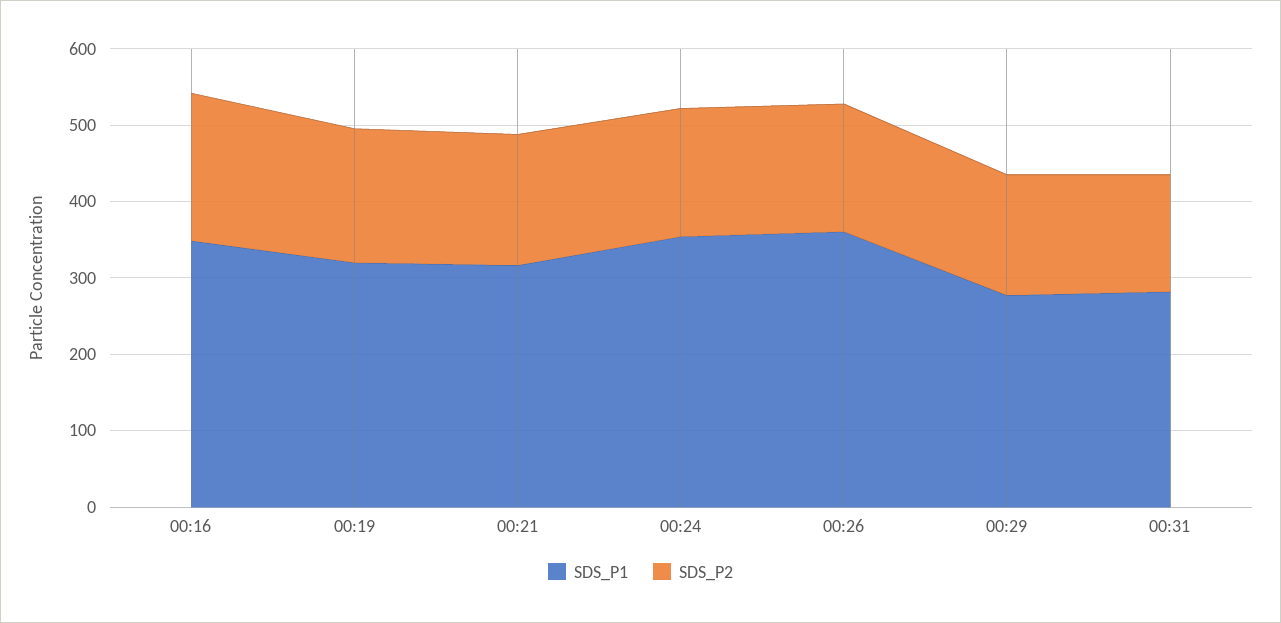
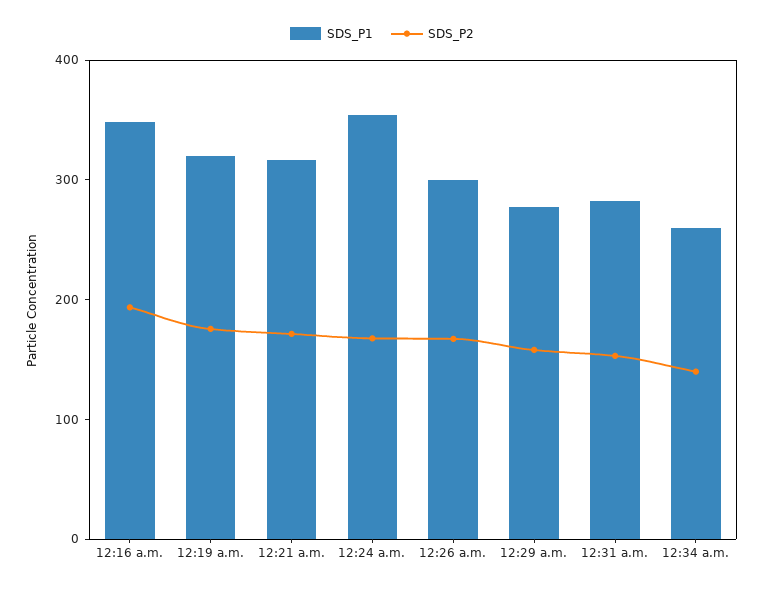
SDS_P1, 00:26: 360 -> 300
SDS_P1, 12:34 a.m.: none -> 260
SDS_P2, 12:34 a.m.: none -> 140

